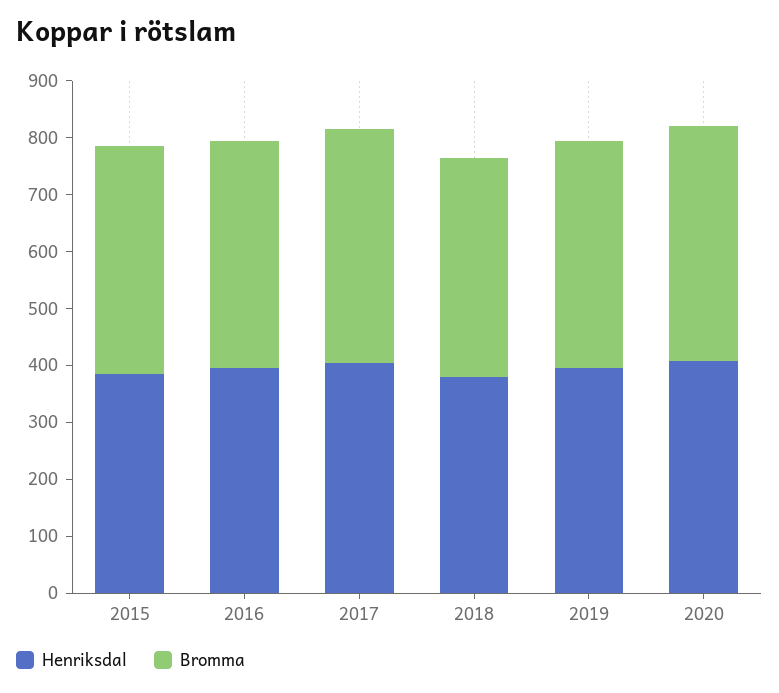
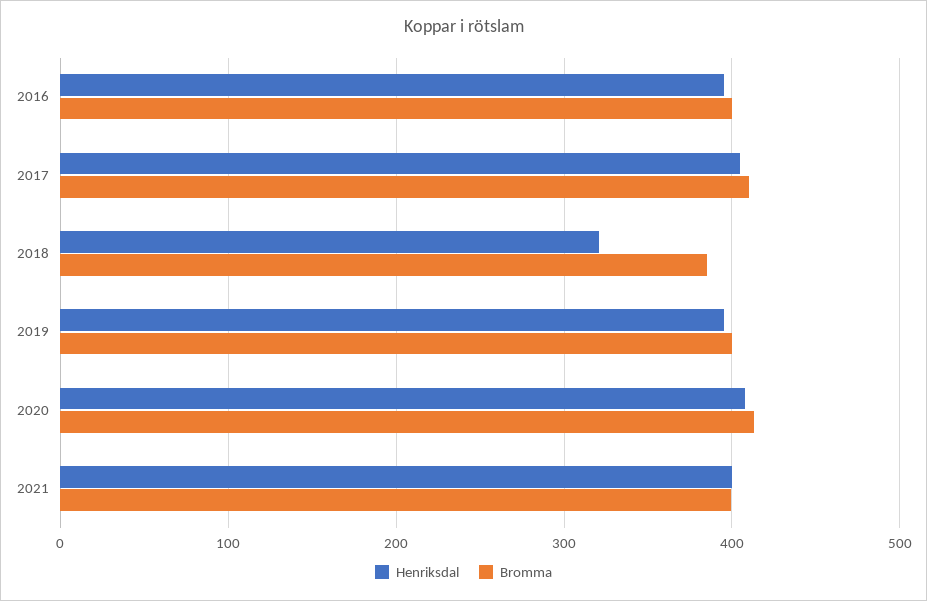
Henriksdal, 2015: 380 -> none
Bromma, 2015: 400 -> none
Henriksdal, 2018: 380 -> 320
Henriksdal, 2021: none -> 400
Bromma, 2021: none -> 400

